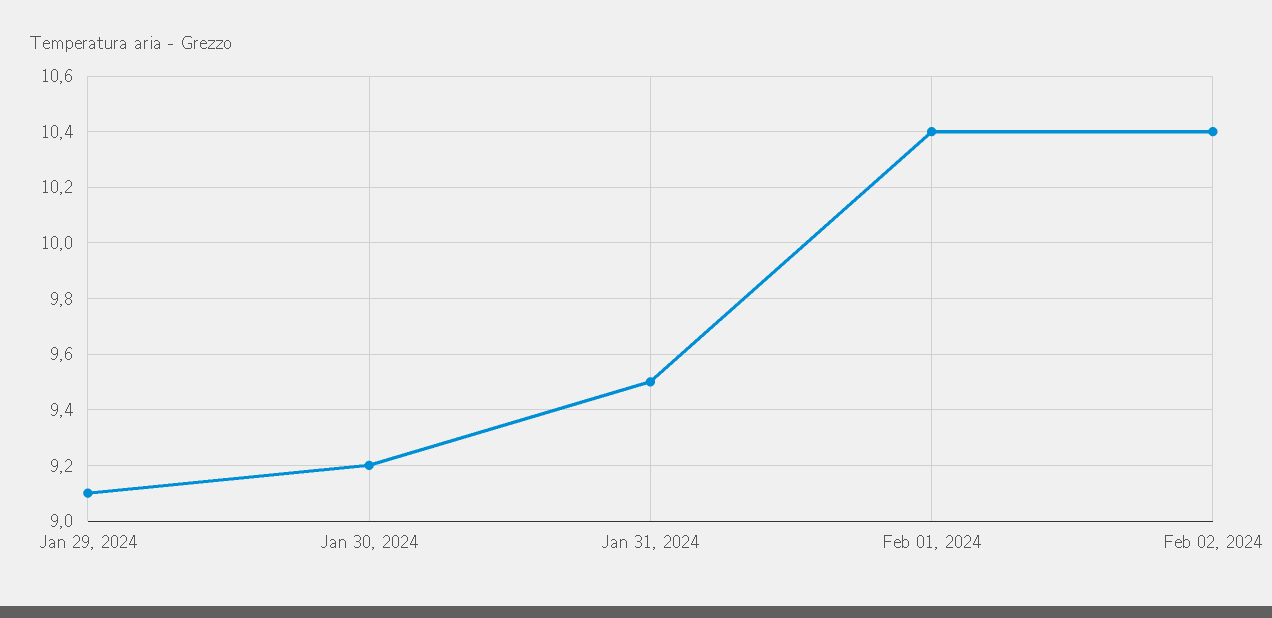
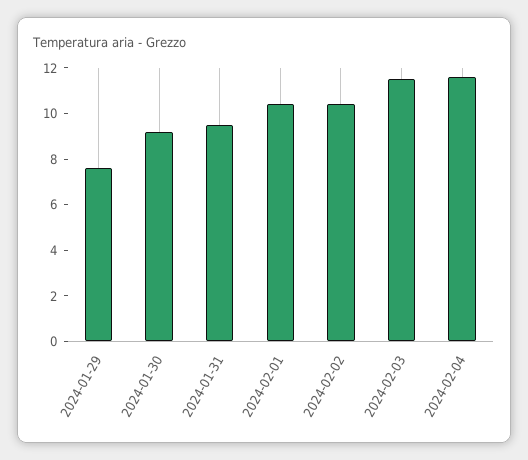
Jan 29, 2024: 9.1 -> 7.5
2024-02-03: none -> 11.5
2024-02-04: none -> 11.5

